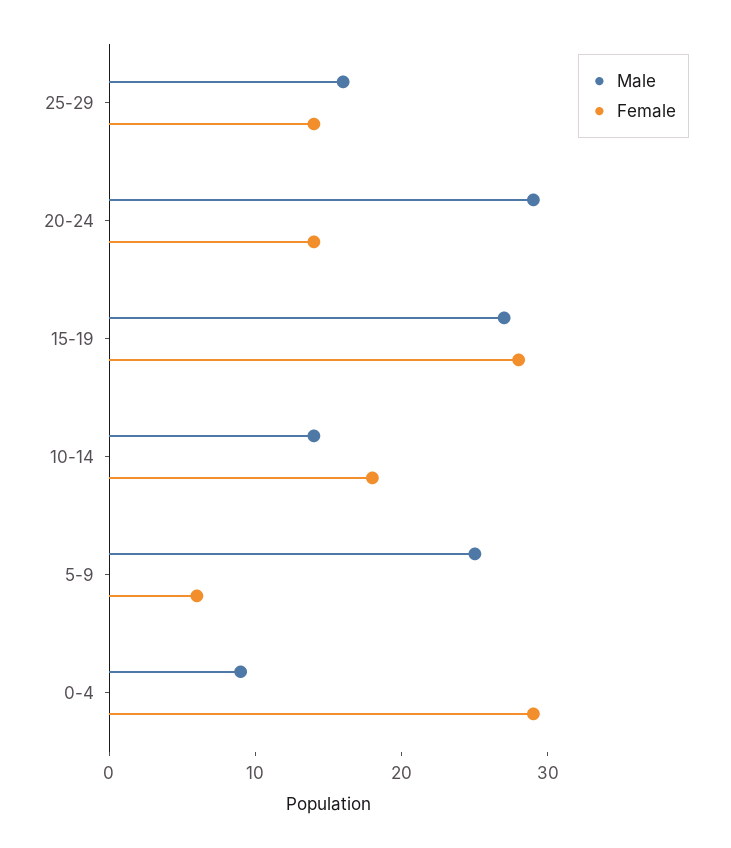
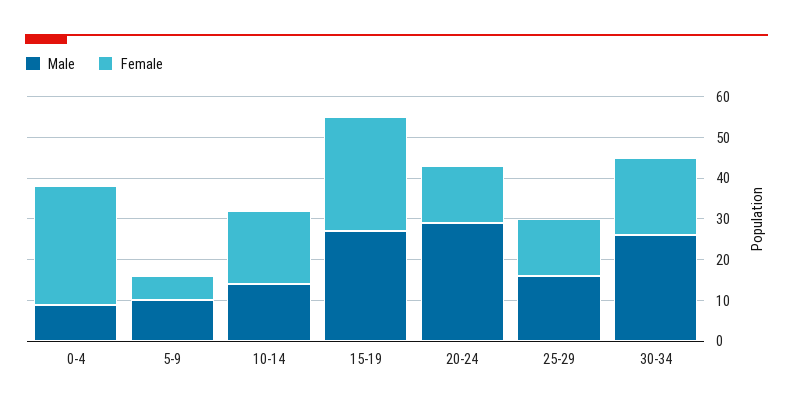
Male, 5-9: 25 -> 10
Male, 30-34: none -> 25
Female, 30-34: none -> 20

